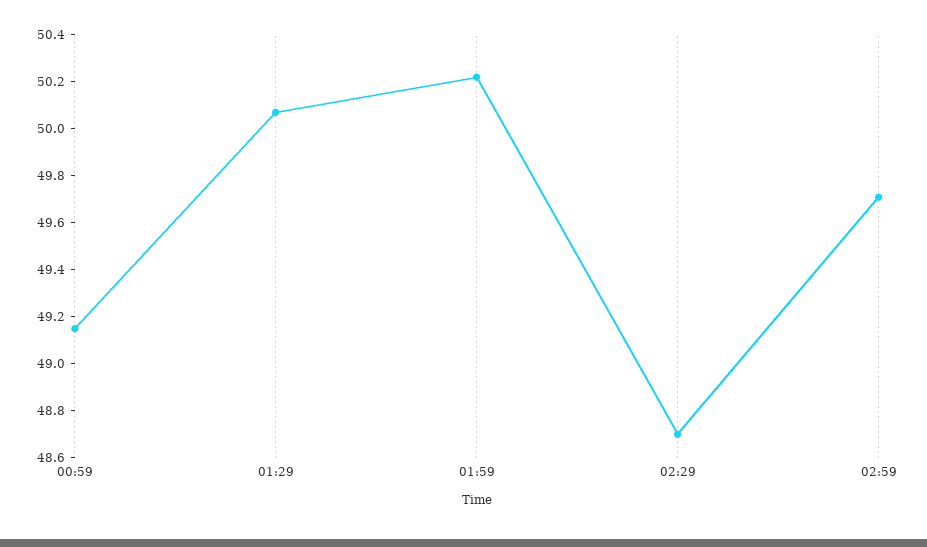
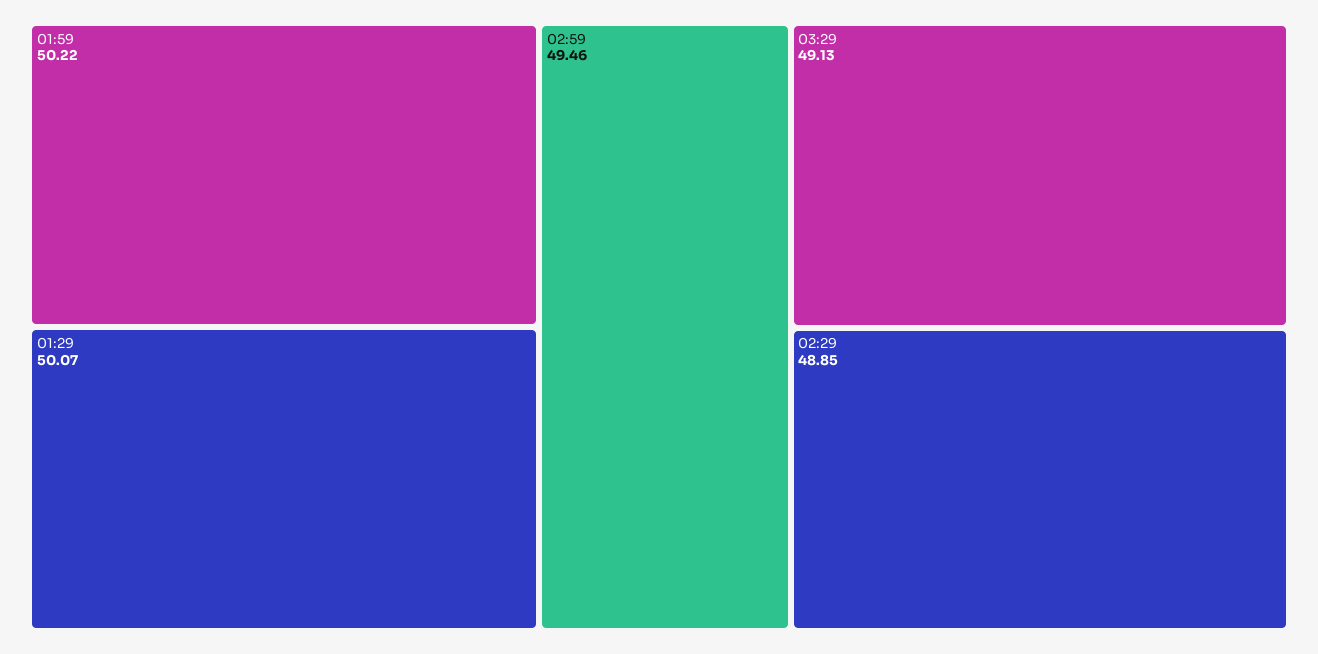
00:59: 49.15 -> none
02:29: 48.7 -> 48.85
02:59: 49.7 -> 49.46
03:29: none -> 49.13

